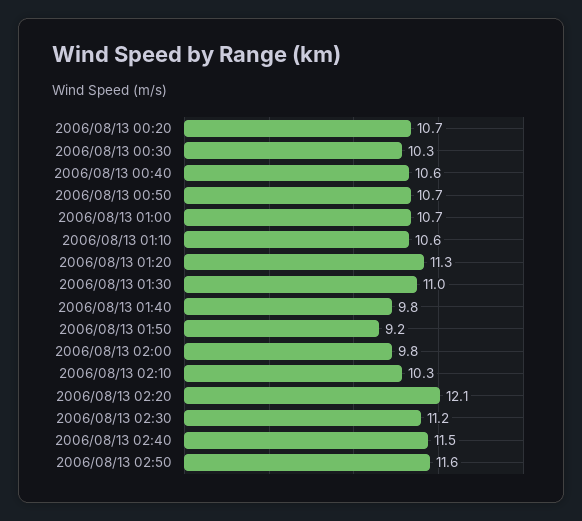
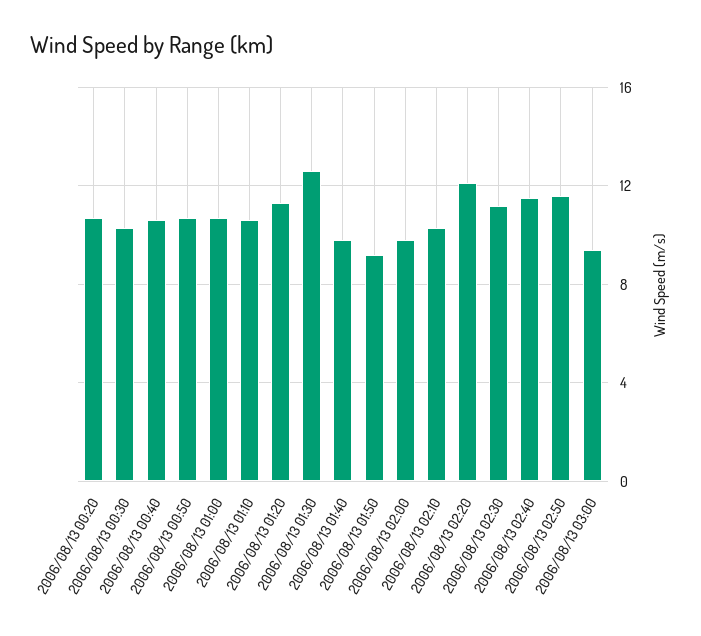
2006/08/13 01:30: 11 -> 12.5
2006/08/13 03:00: none -> 9.5

